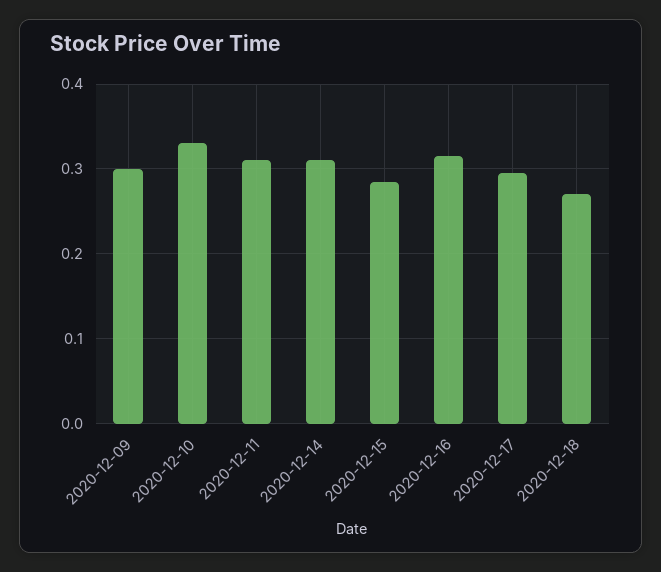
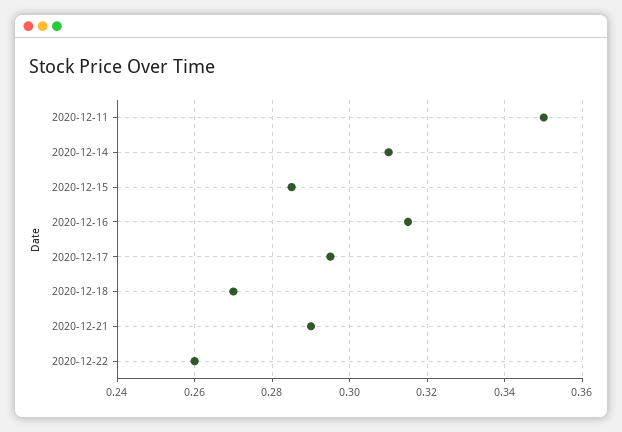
2020-12-09: 0.3 -> none
2020-12-10: 0.33 -> none
2020-12-11: 0.31 -> 0.35
2020-12-21: none -> 0.29
2020-12-22: none -> 0.26

